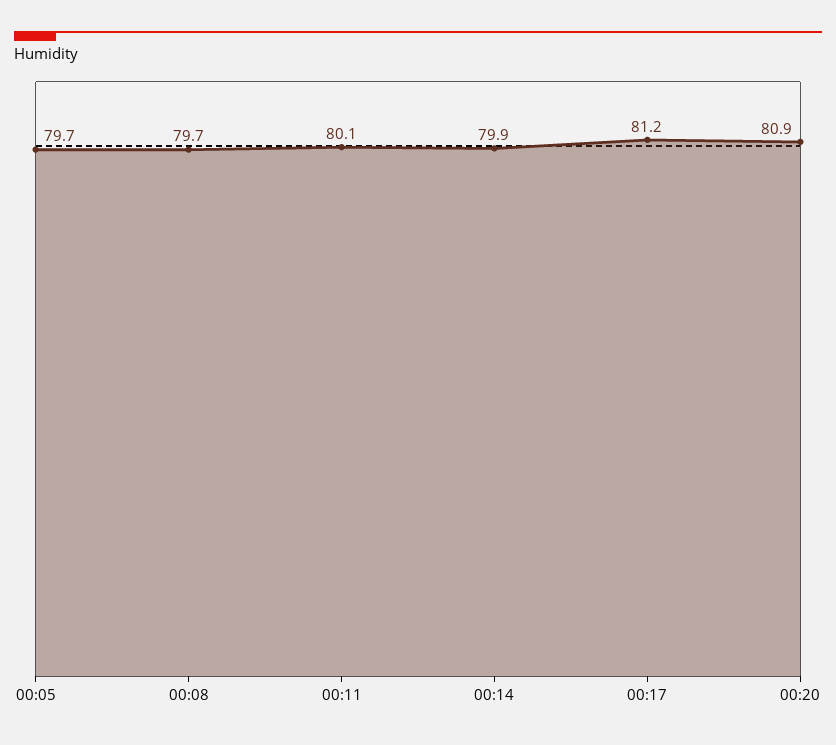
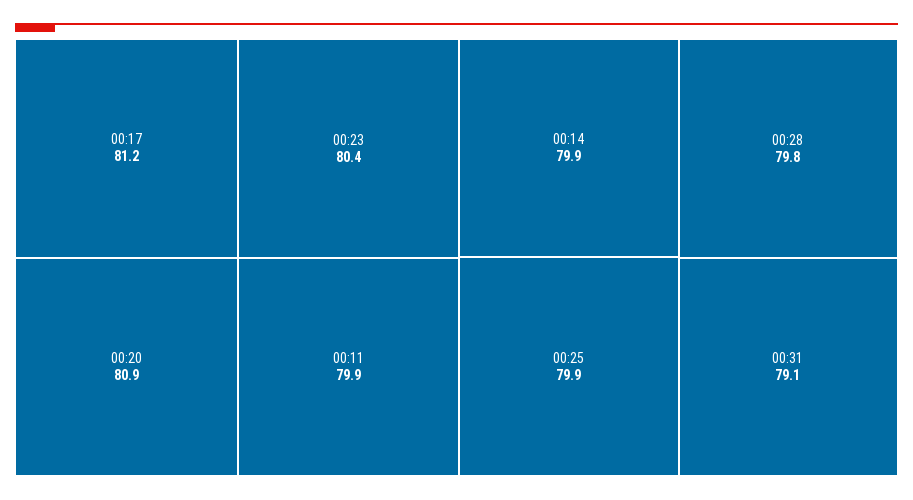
00:05: 79.7 -> none
00:08: 79.7 -> none
00:11: 80.1 -> 79.9
00:23: none -> 80.4
00:25: none -> 79.9
00:28: none -> 79.8
00:31: none -> 79.1

